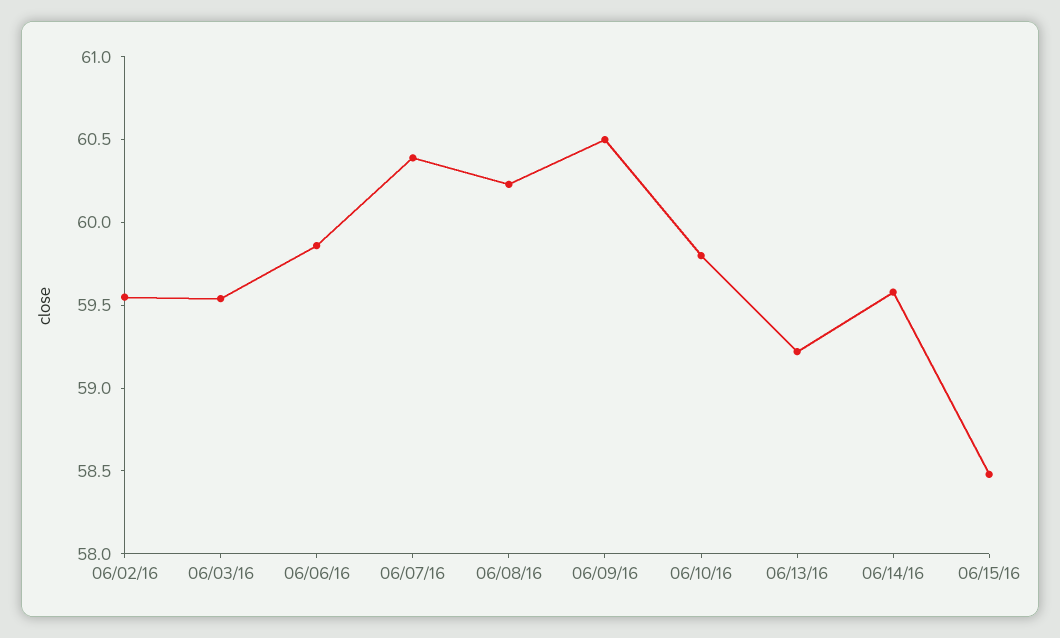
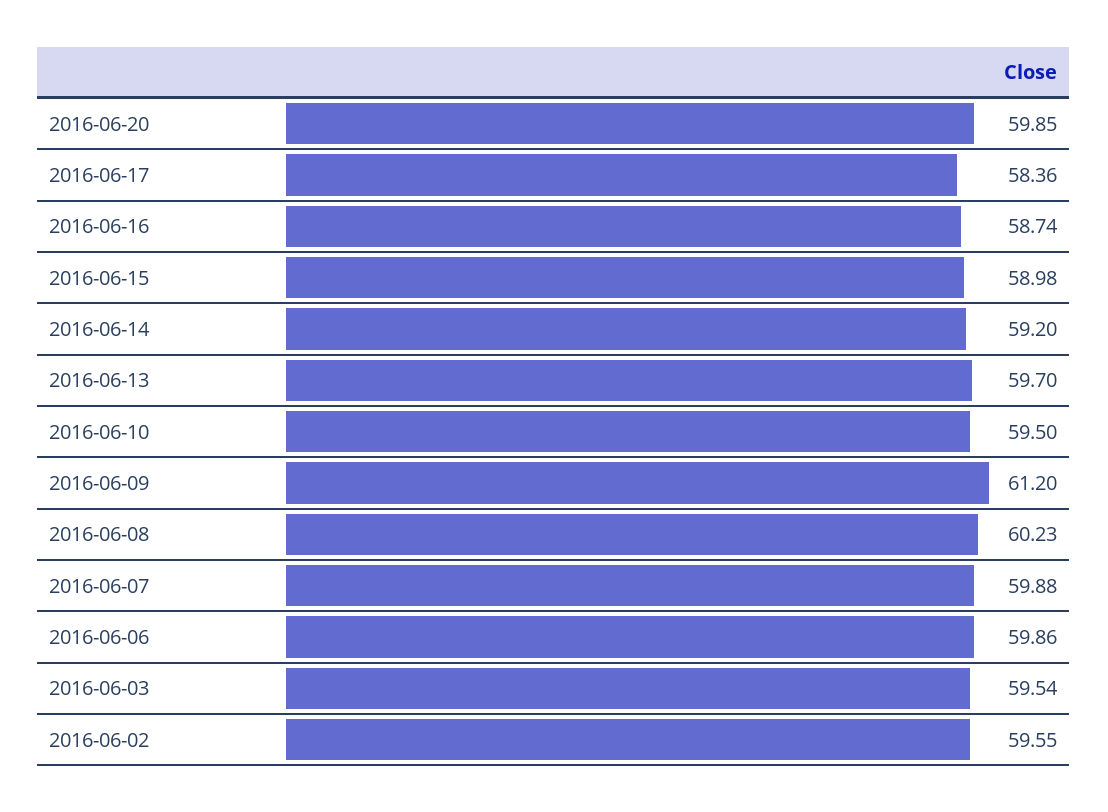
06/07/16: 60.4 -> 59.88
06/09/16: 60.5 -> 61.2
06/10/16: 59.8 -> 59.5
06/13/16: 59.2 -> 59.7
06/14/16: 59.6 -> 59.2
06/15/16: 58.5 -> 58.98
2016-06-20: none -> 59.85
2016-06-17: none -> 58.36
2016-06-16: none -> 58.74

